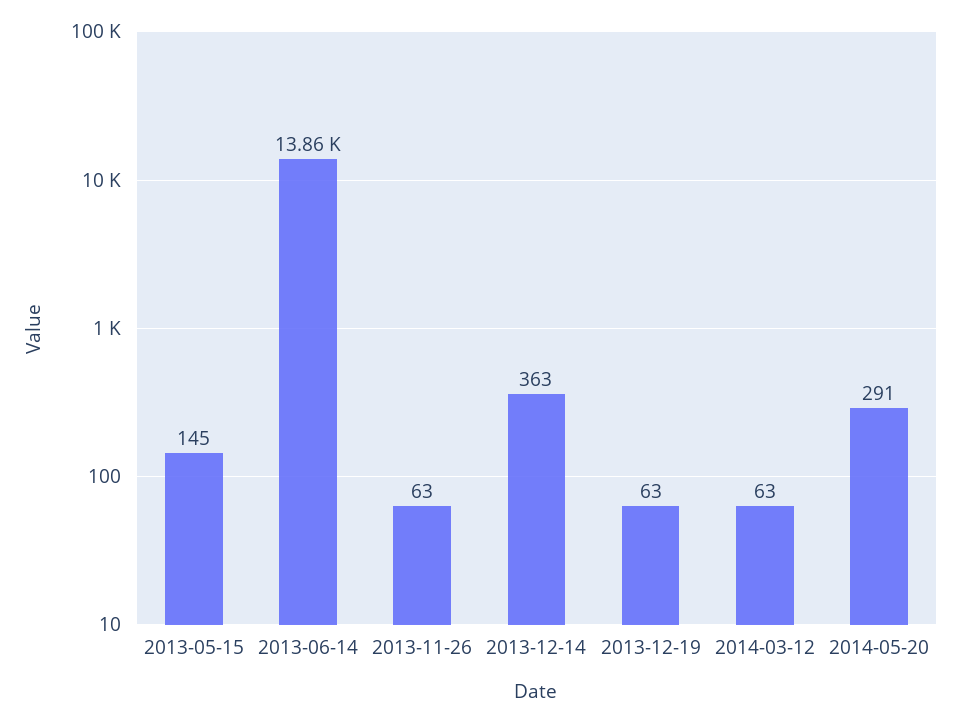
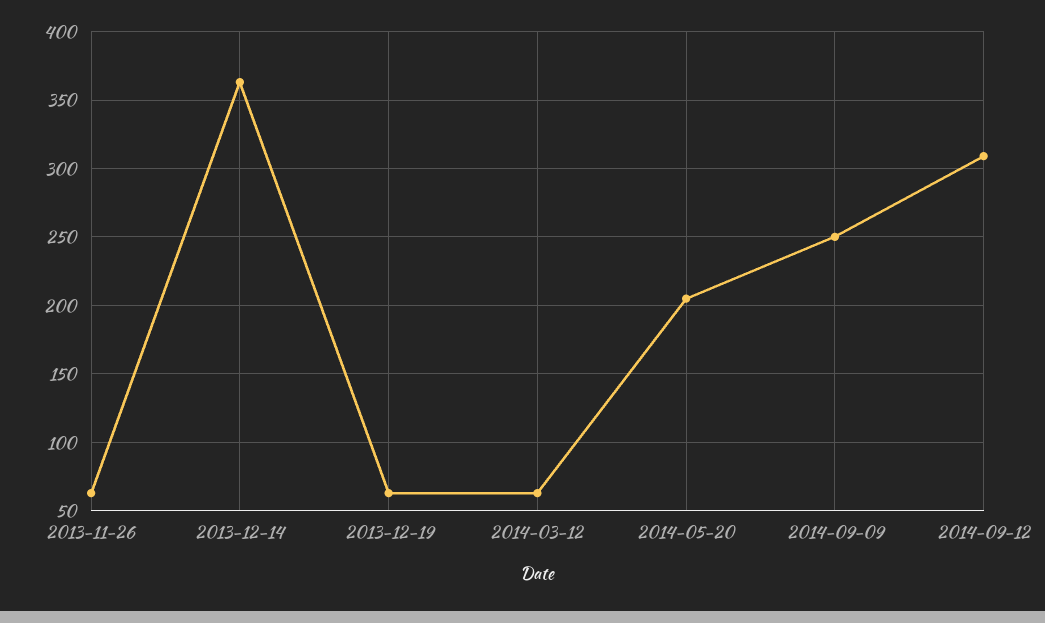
2013-05-15: 145 -> none
2013-06-14: 13860 -> none
2014-05-20: 291 -> 205
2014-09-09: none -> 250
2014-09-12: none -> 310

